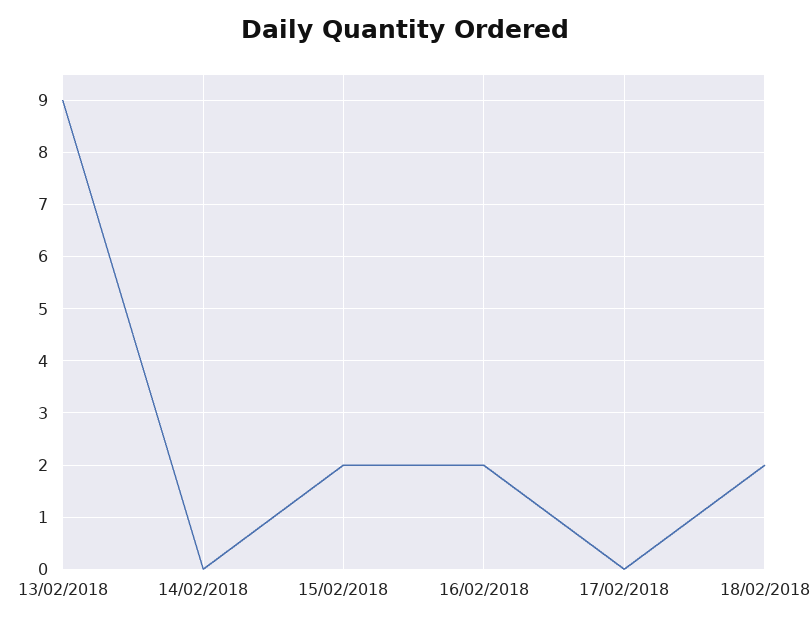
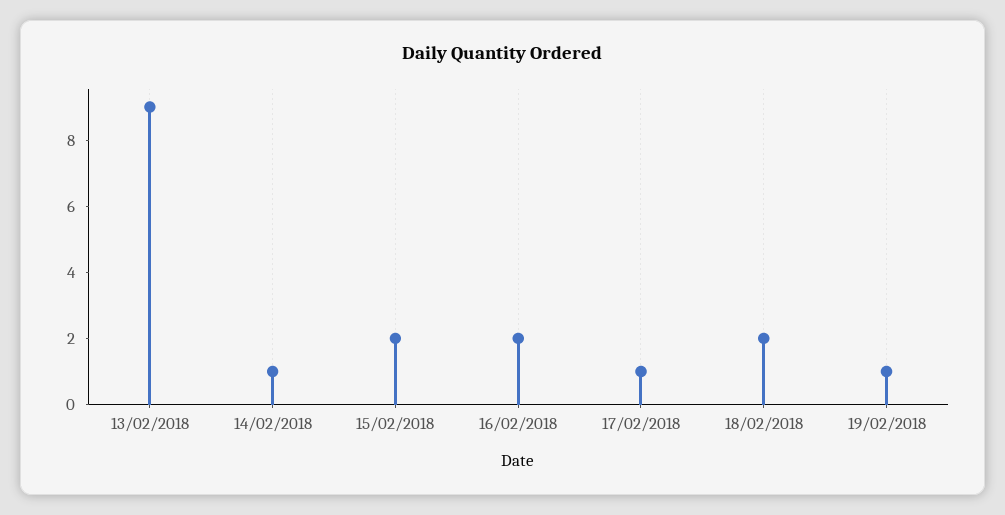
14/02/2018: 0 -> 1
17/02/2018: 0 -> 1
19/02/2018: none -> 1

